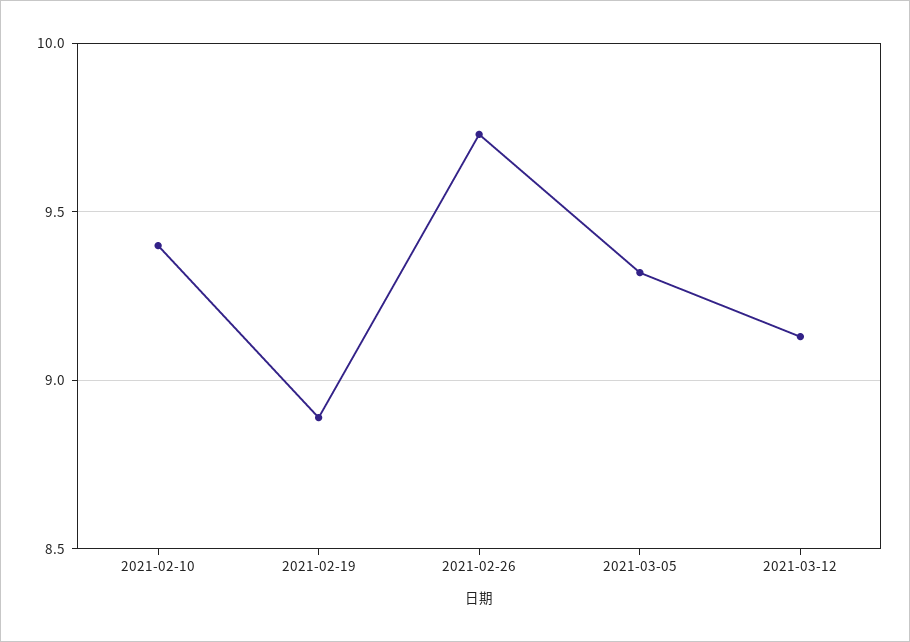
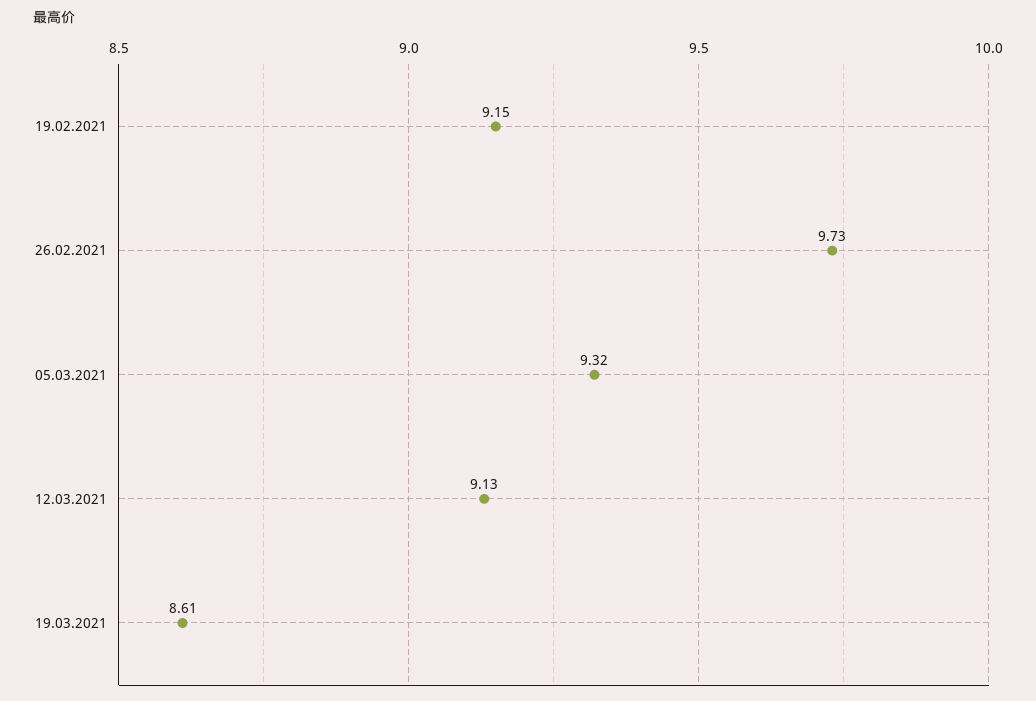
2021-02-10: 9.4 -> none
2021-02-19: 8.9 -> 9.15
19.03.2021: none -> 8.61

